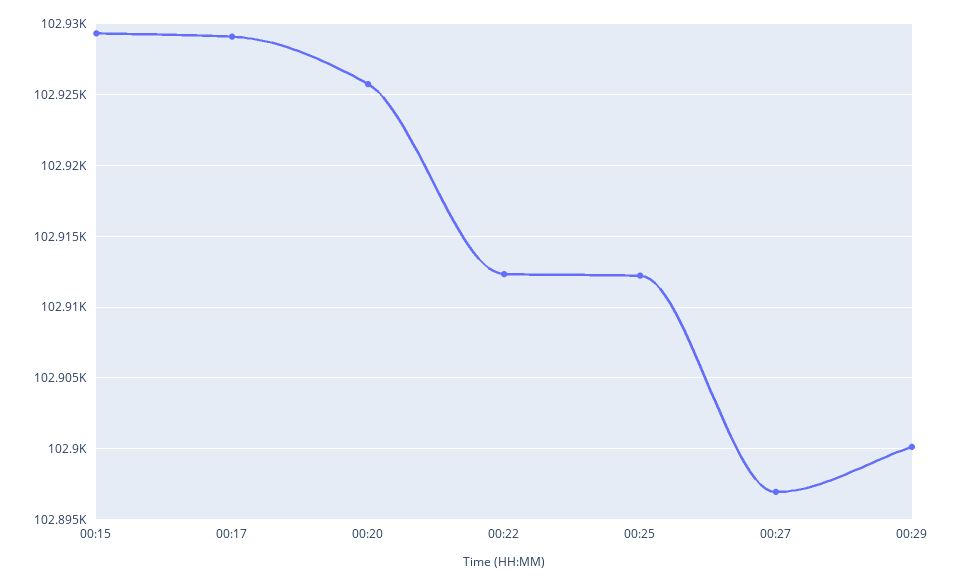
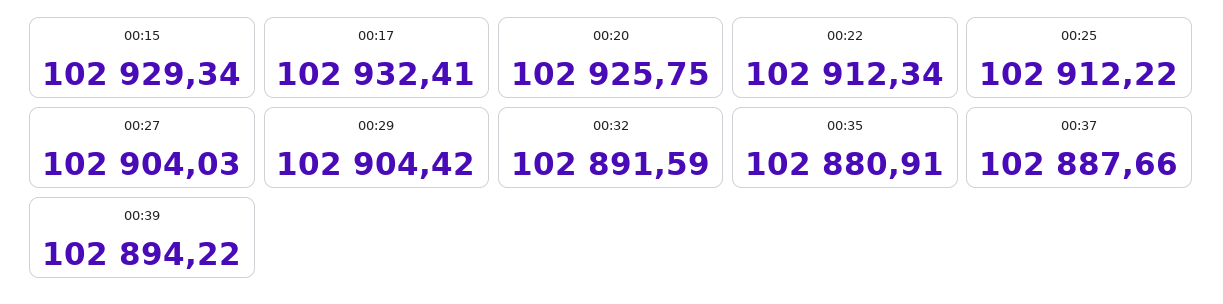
00:17: 102929 -> 102932.41
00:27: 102897 -> 102904.03
00:29: 102900 -> 102904.42
00:32: none -> 102891.59
00:35: none -> 102880.91
00:37: none -> 102887.66
00:39: none -> 102894.22

